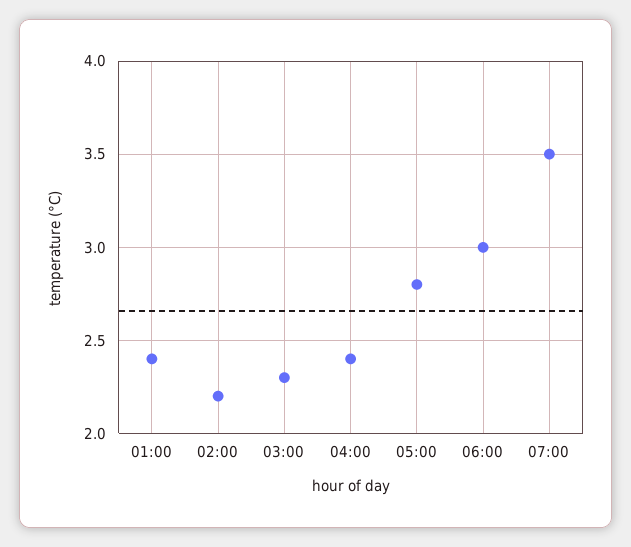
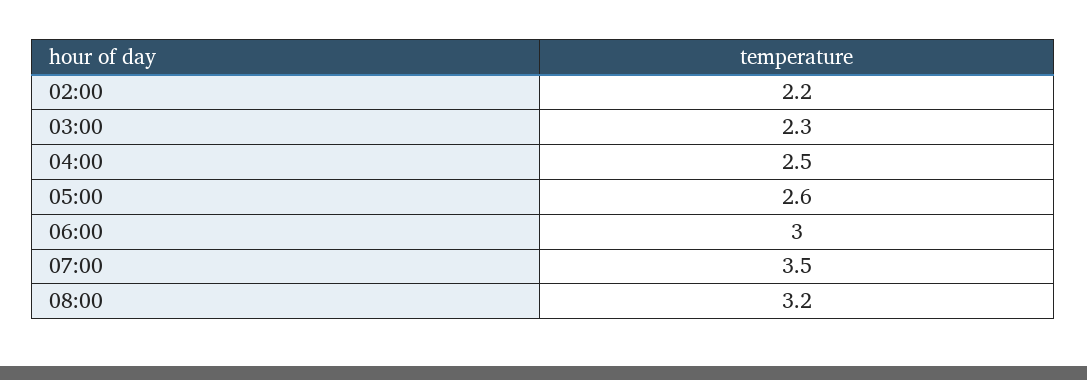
01:00: 2.4 -> none
04:00: 2.4 -> 2.5
05:00: 2.8 -> 2.6
08:00: none -> 3.2

